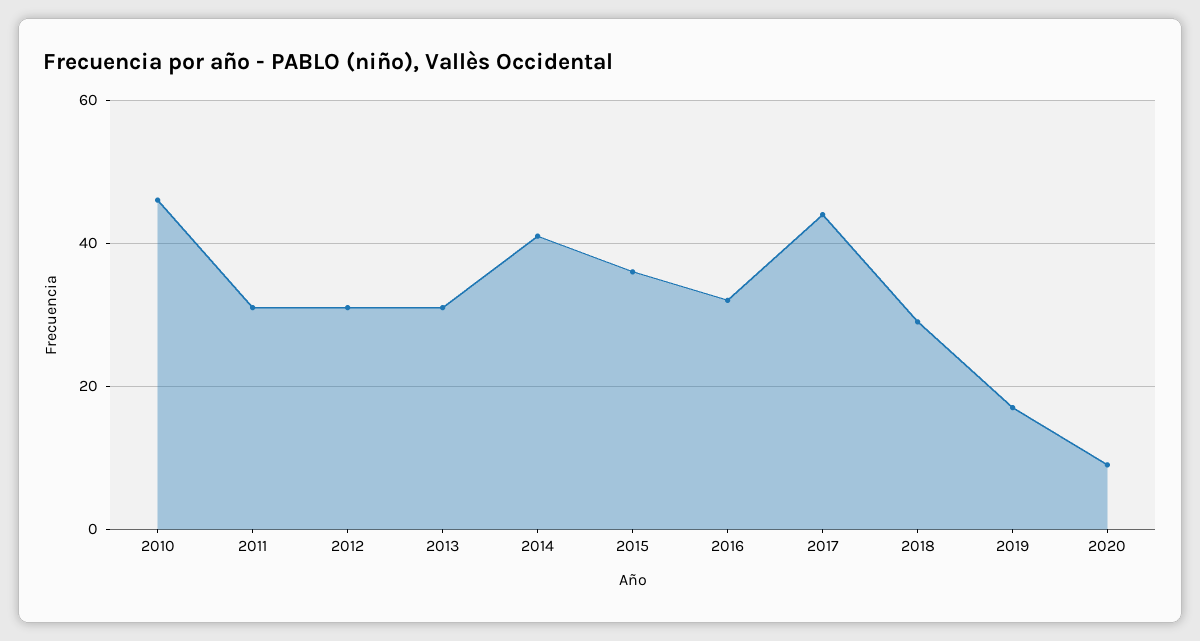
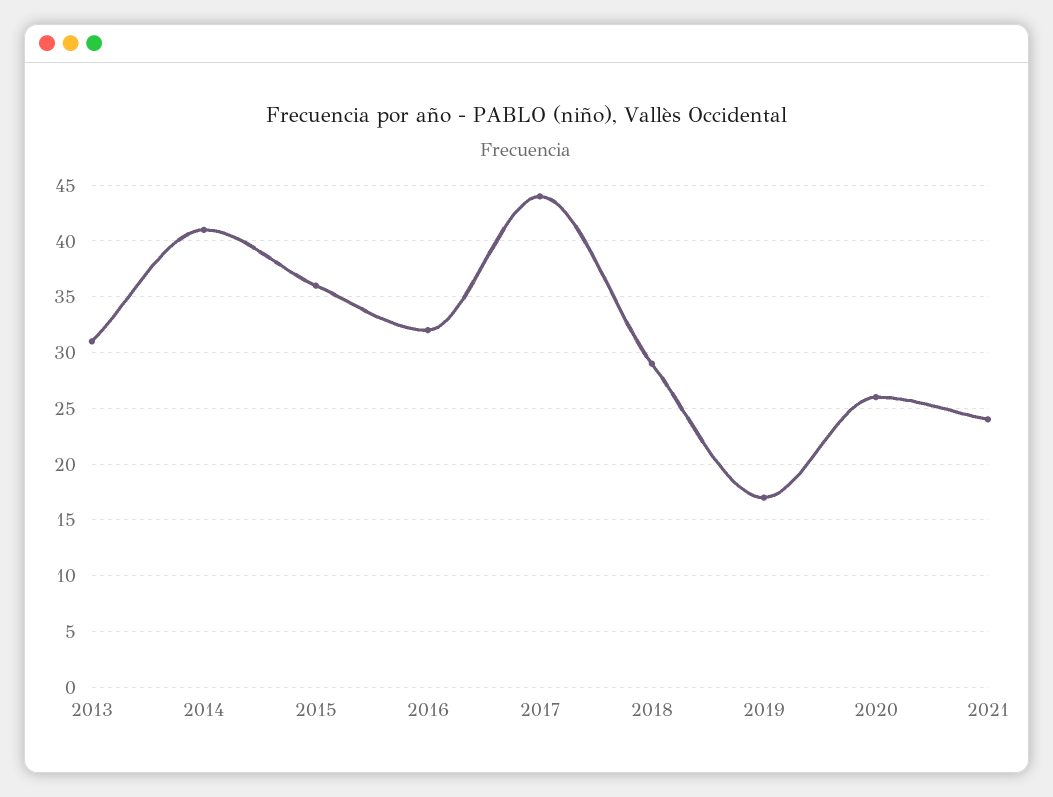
2010: 45 -> none
2011: 30 -> none
2012: 30 -> none
2020: 10 -> 26
2021: none -> 24

